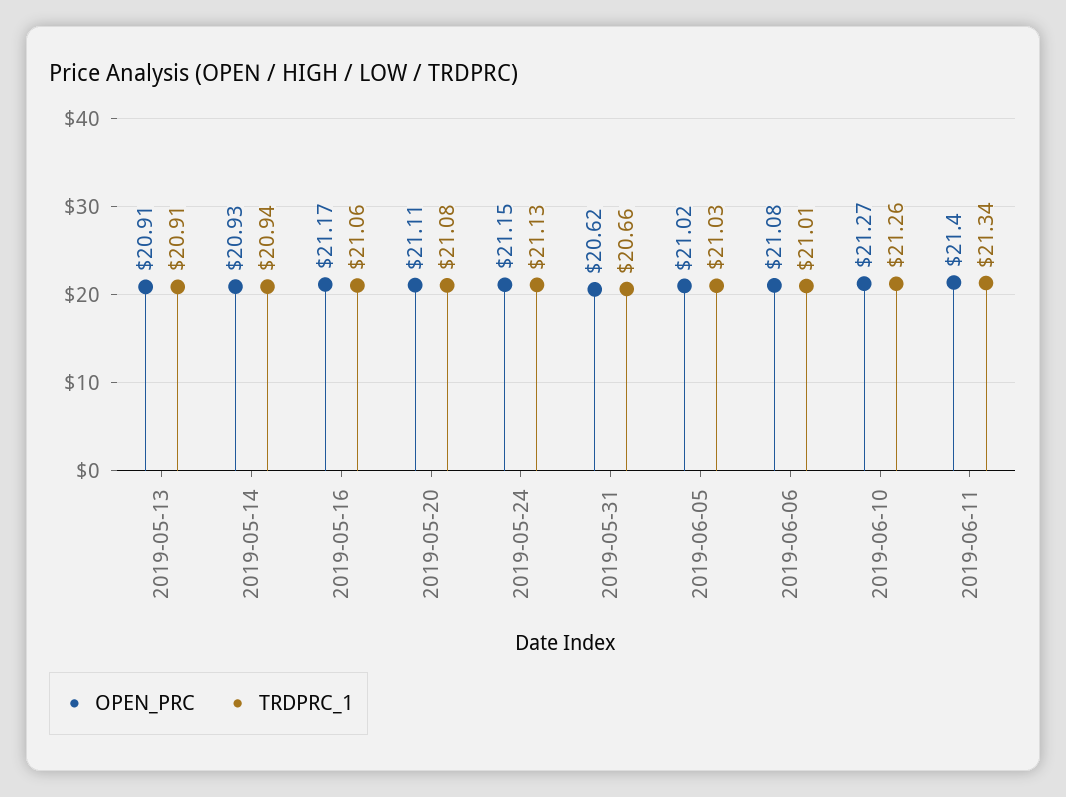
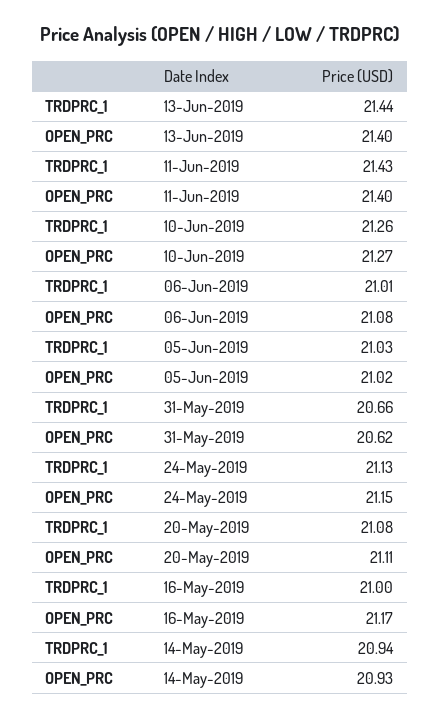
OPEN_PRC, 2019-05-13: 20.91 -> none
TRDPRC_1, 2019-05-13: 20.91 -> none
TRDPRC_1, 2019-05-16: 21.06 -> 21
TRDPRC_1, 2019-06-11: 21.34 -> 21.43
TRDPRC_1, 13-Jun-2019: none -> 21.44
OPEN_PRC, 13-Jun-2019: none -> 21.4

